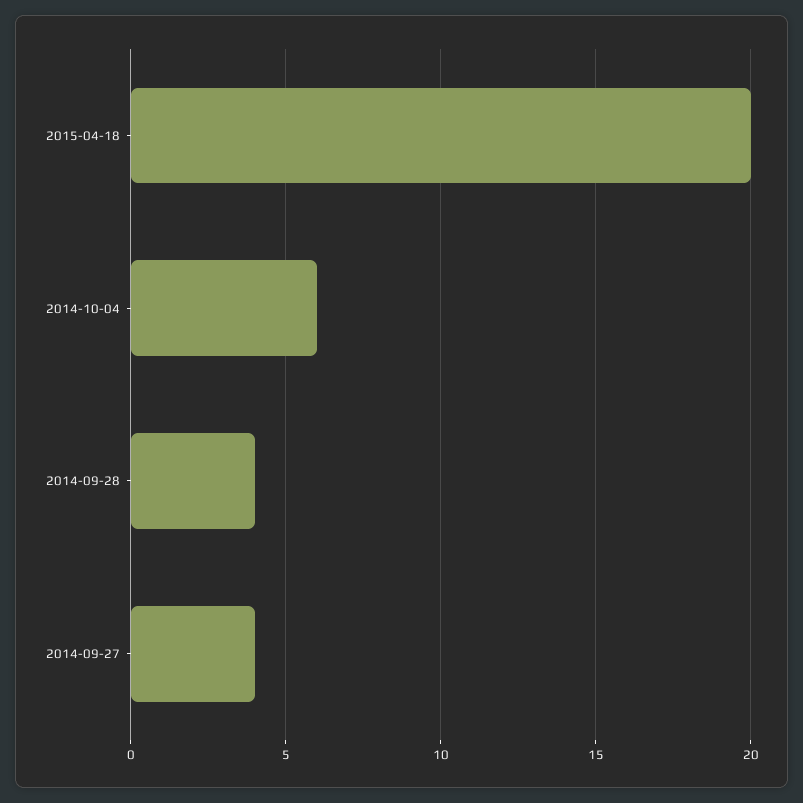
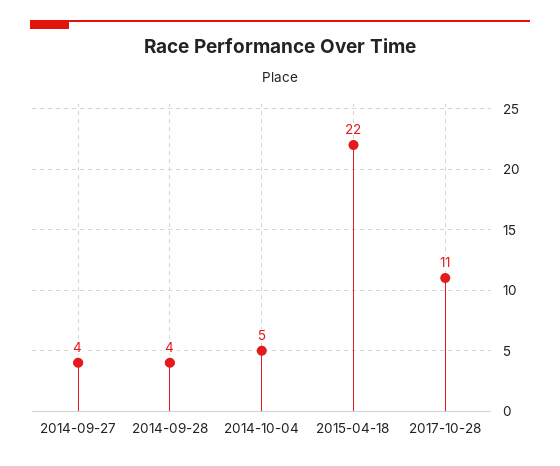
2015-04-18: 20 -> 22
2014-10-04: 6 -> 5
2017-10-28: none -> 11

